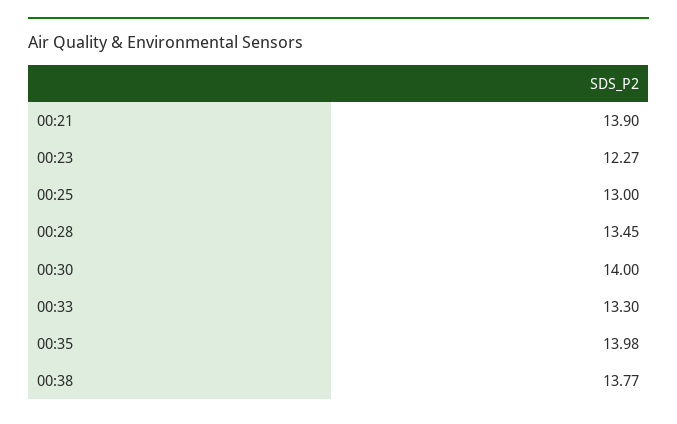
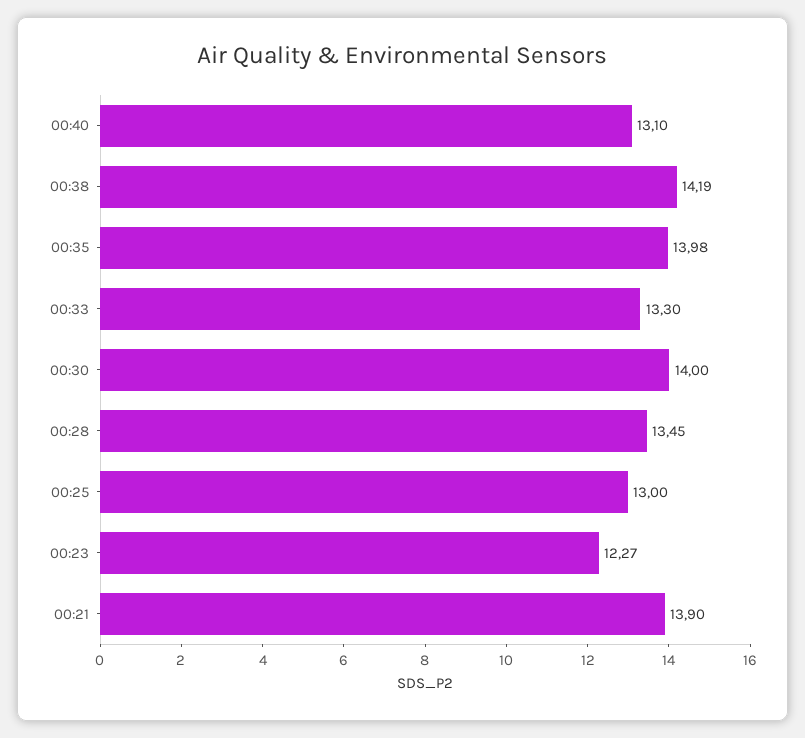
00:38: 13.77 -> 14.19
00:40: none -> 13.1

